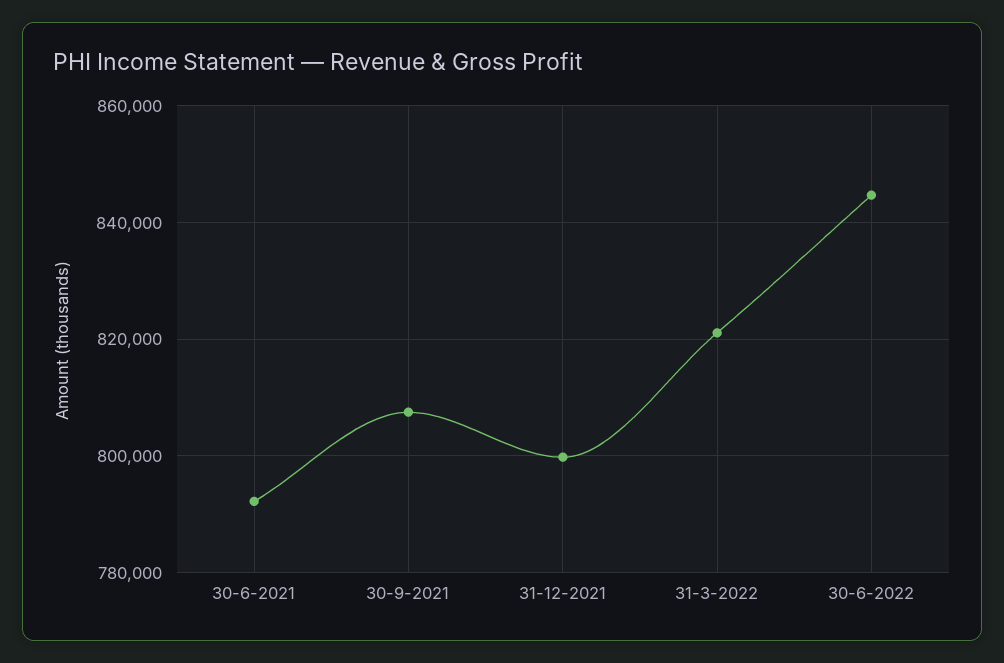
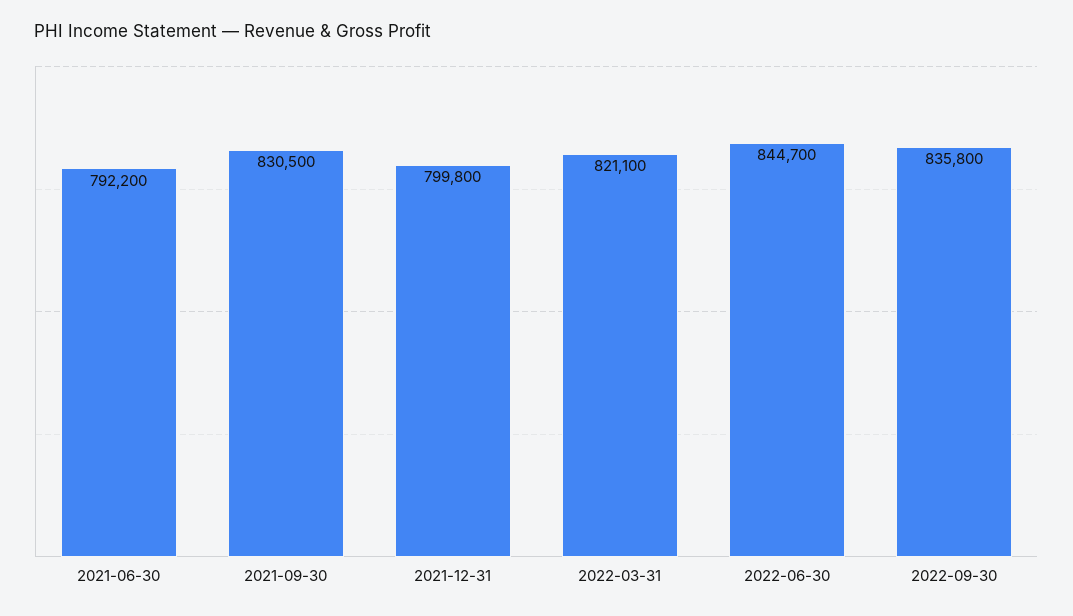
30-9-2021: 808000 -> 830500
2022-09-30: none -> 835800

